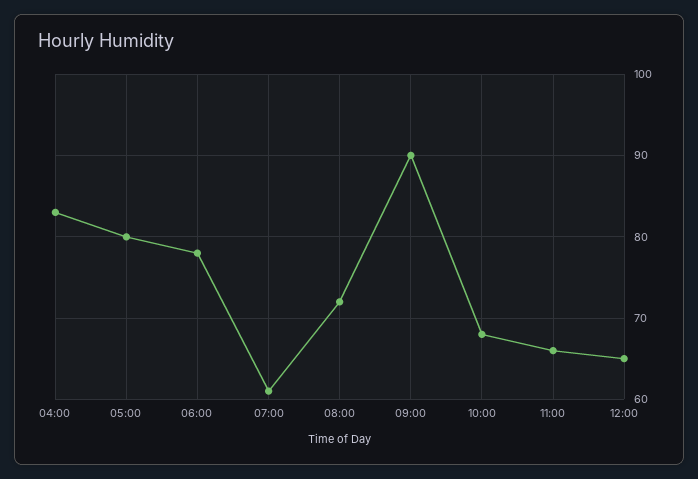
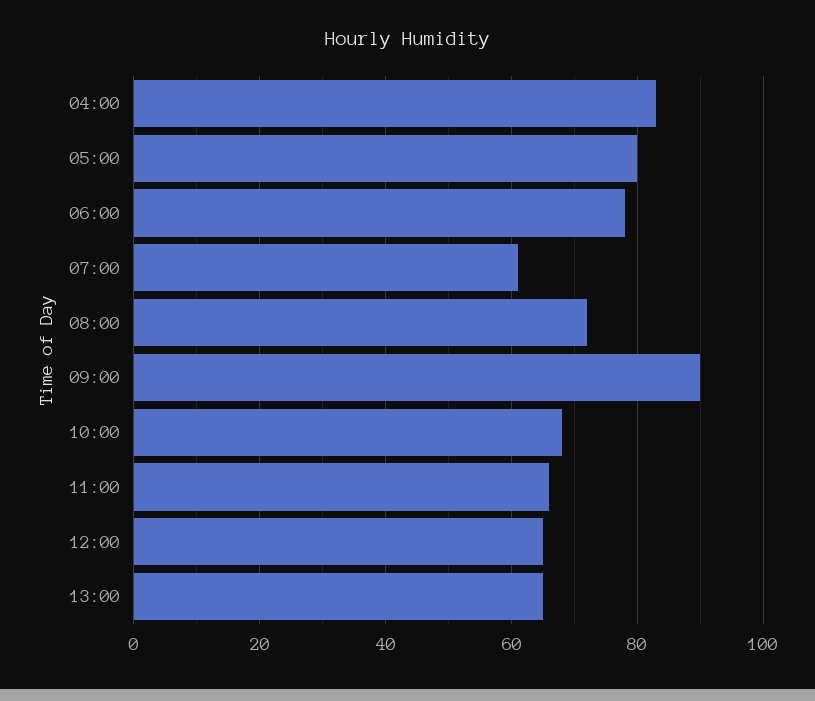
13:00: none -> 65

